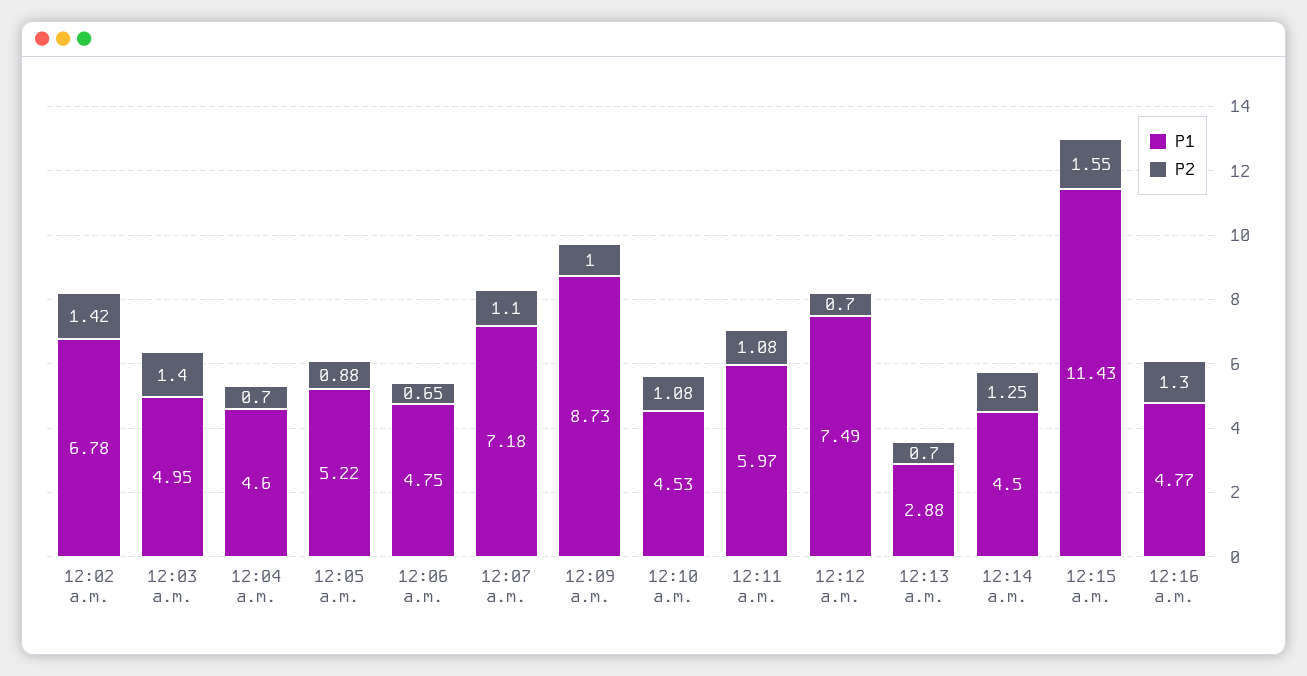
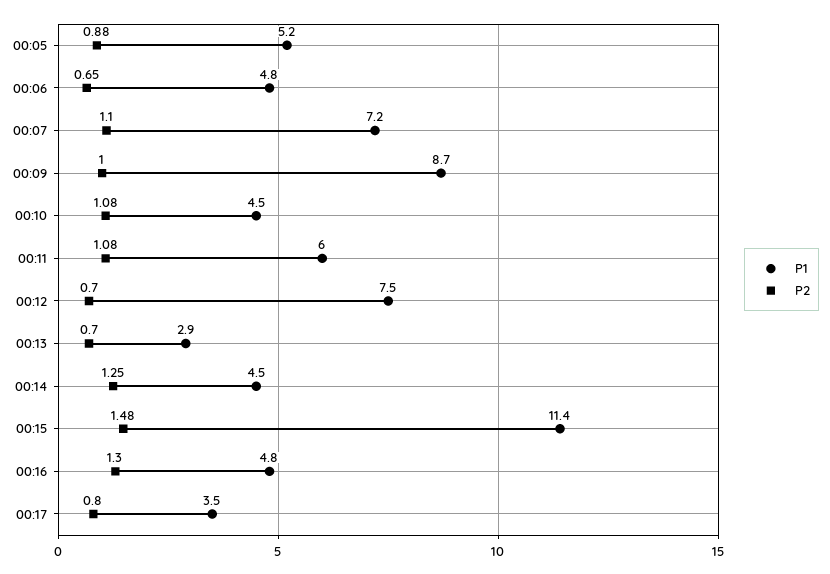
P1, 12:02 a.m.: 6.78 -> none
P2, 12:02 a.m.: 1.42 -> none
P1, 12:03 a.m.: 4.95 -> none
P2, 12:03 a.m.: 1.4 -> none
P1, 12:04 a.m.: 4.6 -> none
P2, 12:04 a.m.: 0.7 -> none
P2, 12:15 a.m.: 1.55 -> 1.48
P1, 00:17: none -> 3.5
P2, 00:17: none -> 0.8

